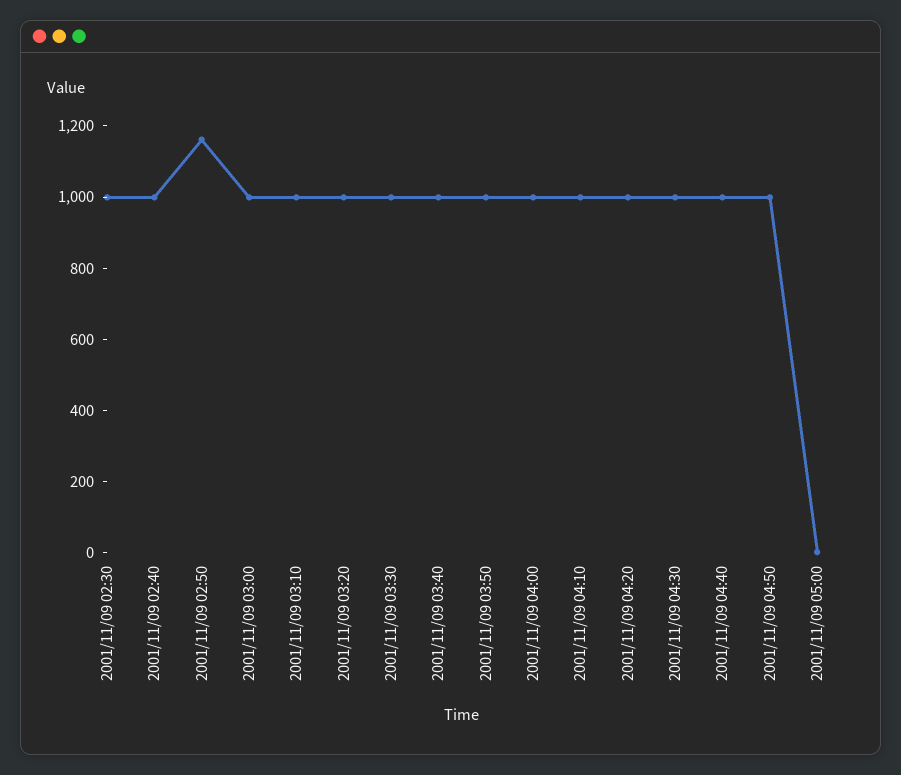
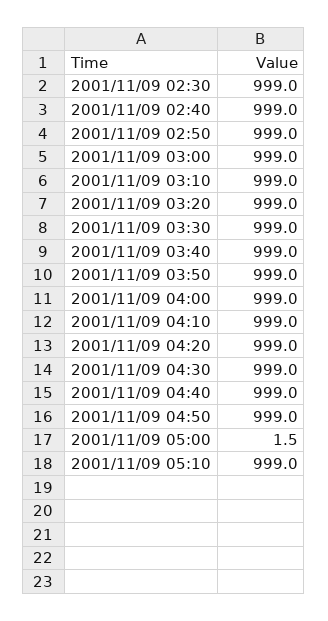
2001/11/09 02:50: 1150 -> 999
2001/11/09 05:10: none -> 999

